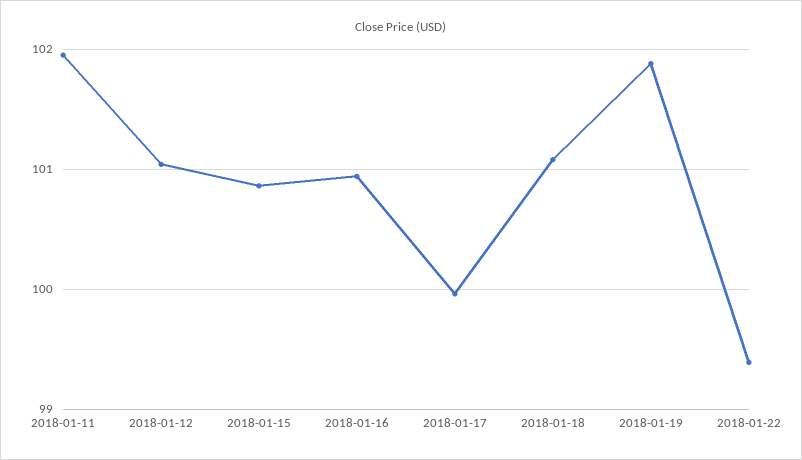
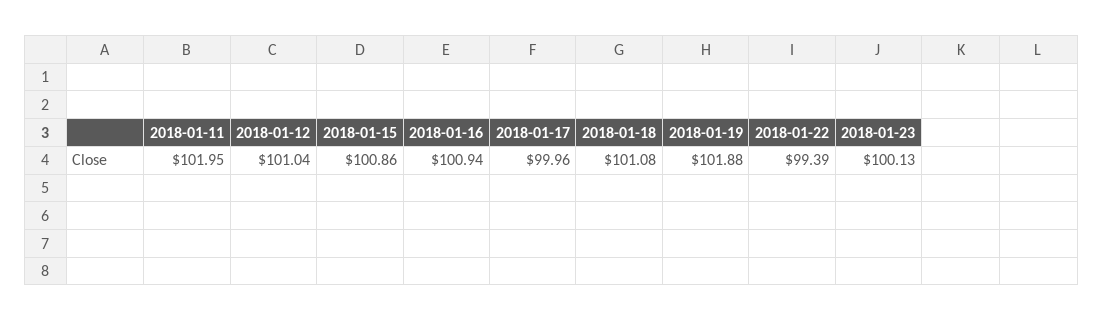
2018-01-23: none -> 100.13

